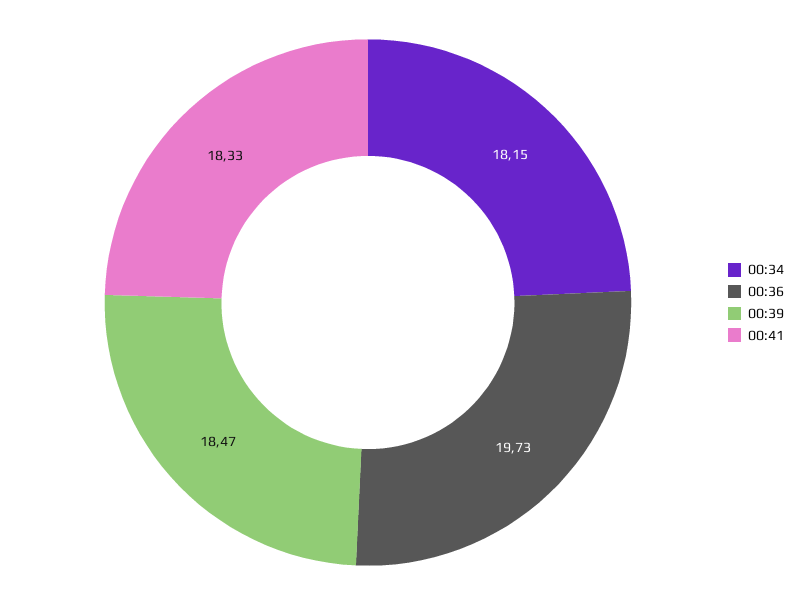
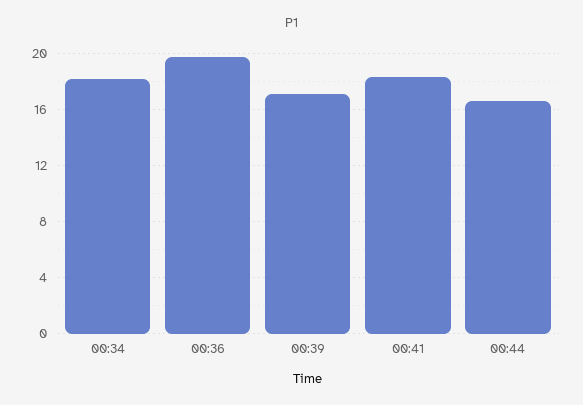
00:39: 18.47 -> 17
00:44: none -> 16.5

